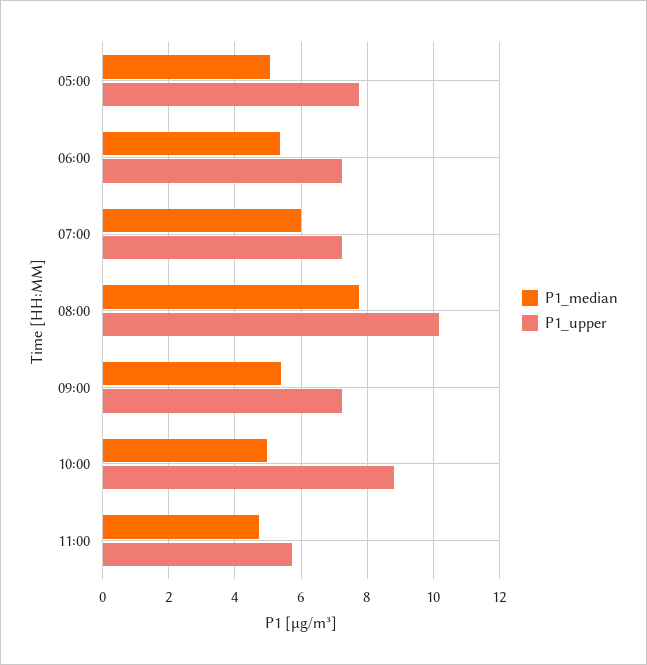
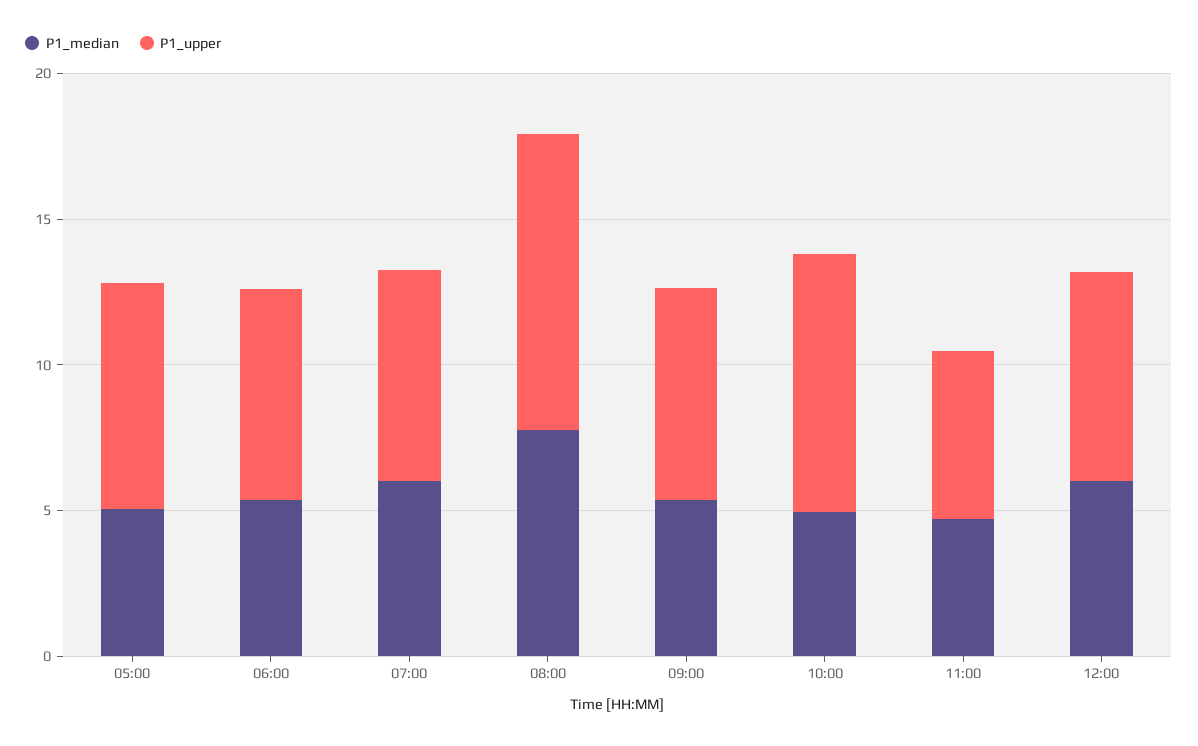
P1_median, 12:00: none -> 6
P1_upper, 12:00: none -> 7

